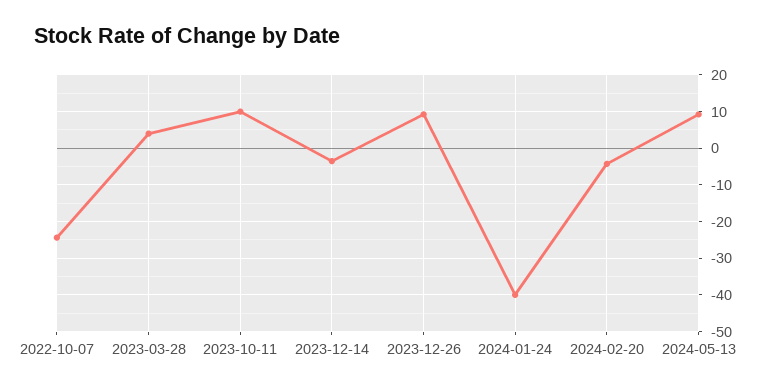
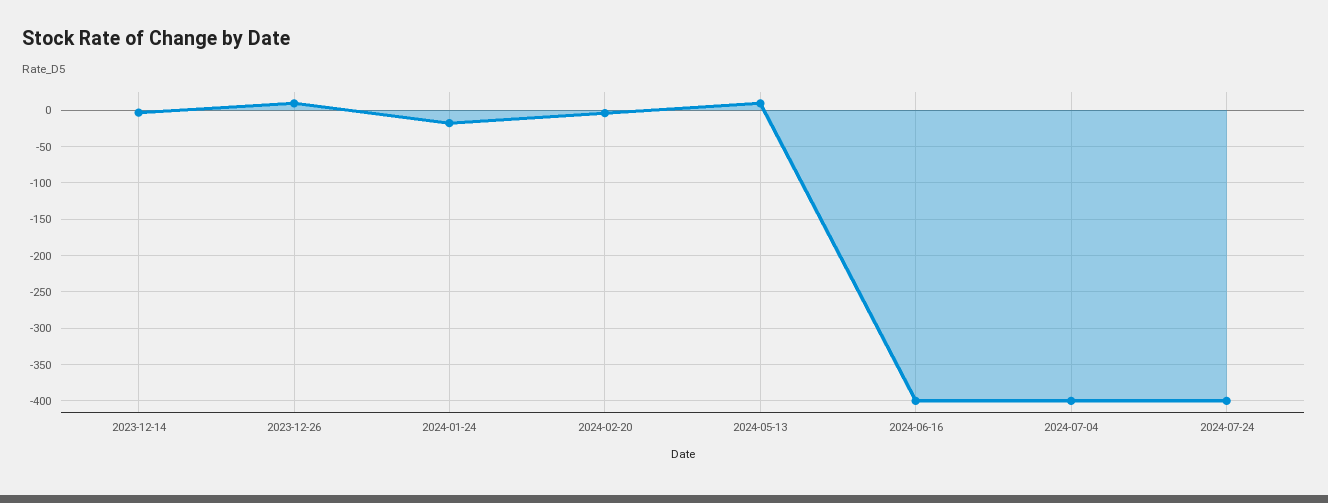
2022-10-07: -24 -> none
2023-03-28: 4 -> none
2023-10-11: 10 -> none
2024-01-24: -40 -> -20
2024-06-16: none -> -400
2024-07-04: none -> -400
2024-07-24: none -> -400

